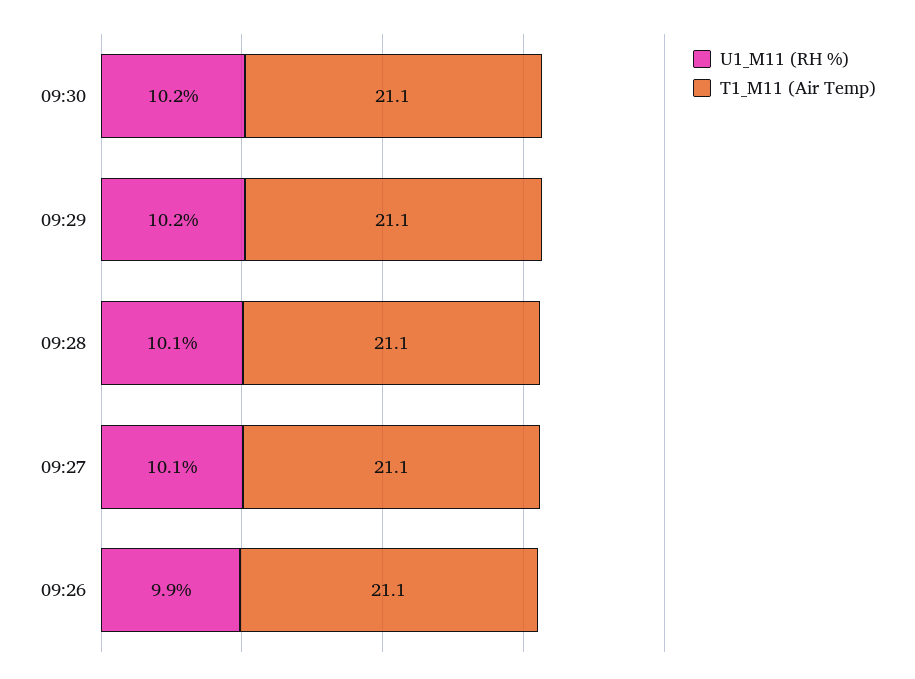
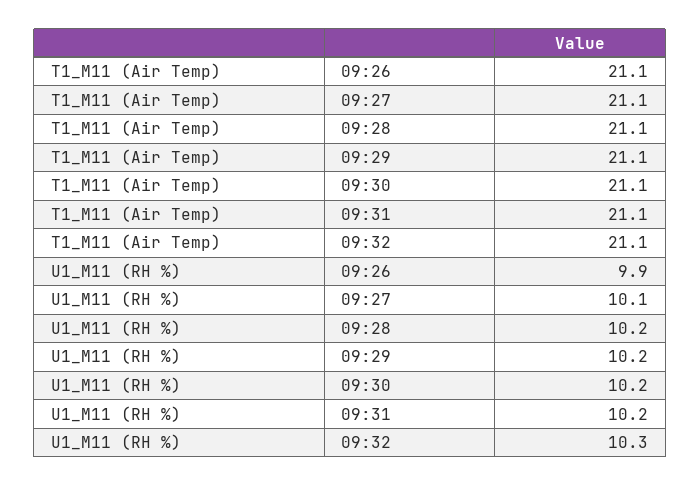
U1_M11 (RH %), 09:28: 10.1 -> 10.2
T1_M11 (Air Temp), 09:31: none -> 21.1
T1_M11 (Air Temp), 09:32: none -> 21.1
U1_M11 (RH %), 09:31: none -> 10.2
U1_M11 (RH %), 09:32: none -> 10.3

